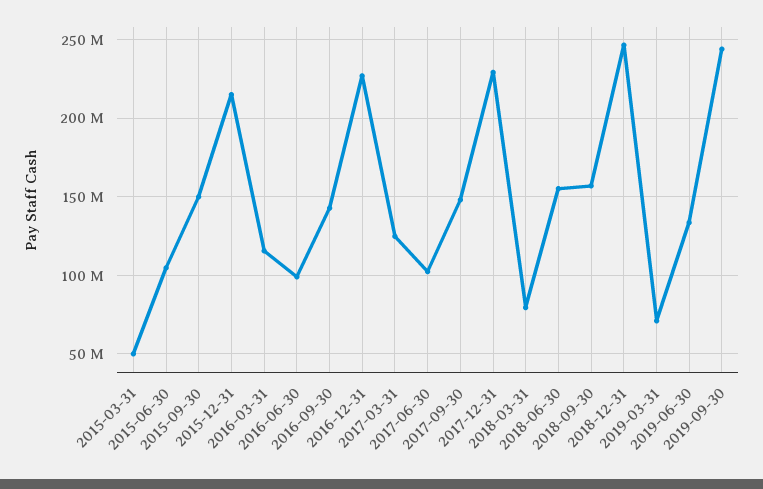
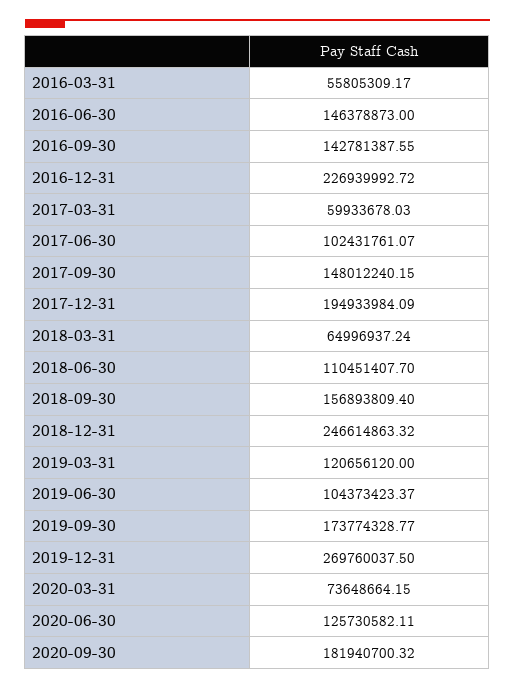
2015-03-31: 50000000 -> none
2015-06-30: 105000000 -> none
2015-09-30: 150000000 -> none
2015-12-31: 215000000 -> none
2016-03-31: 115000000 -> 55805309.17
2016-06-30: 100000000 -> 146378873
2017-03-31: 125000000 -> 59933678.03
2017-12-31: 230000000 -> 194933984.09
2018-03-31: 80000000 -> 64996937.24
2018-06-30: 155000000 -> 110451407.7
2019-03-31: 70000000 -> 120656120
2019-06-30: 135000000 -> 104373423.37
2019-09-30: 245000000 -> 173774328.77
2019-12-31: none -> 269760037.5
2020-03-31: none -> 73648664.15
2020-06-30: none -> 125730582.11
2020-09-30: none -> 181940700.32

